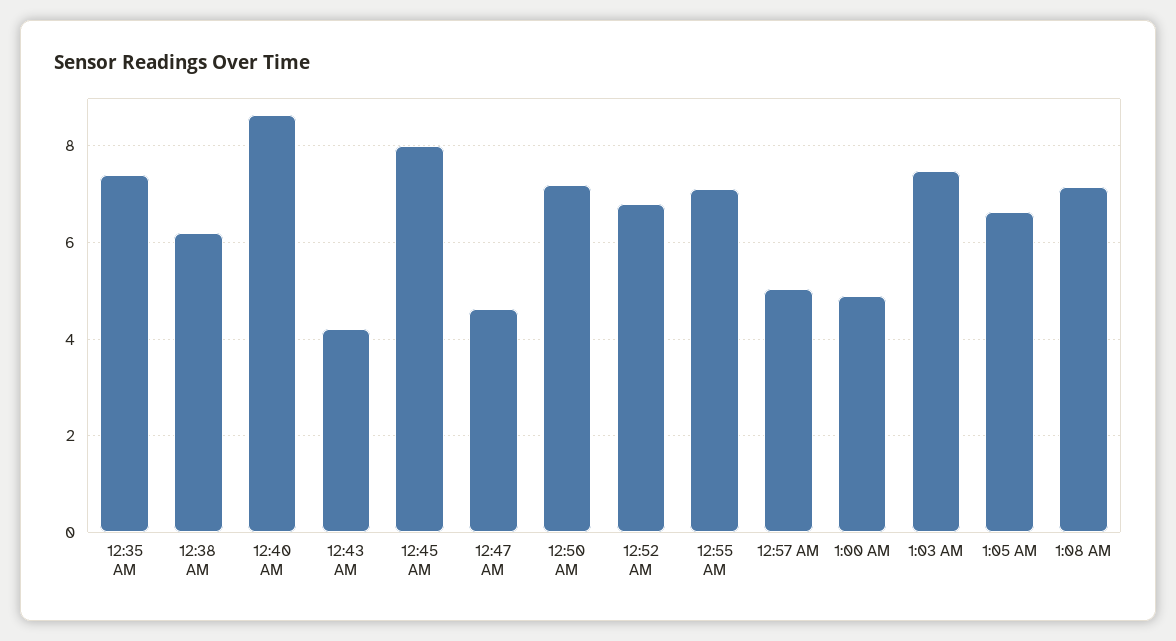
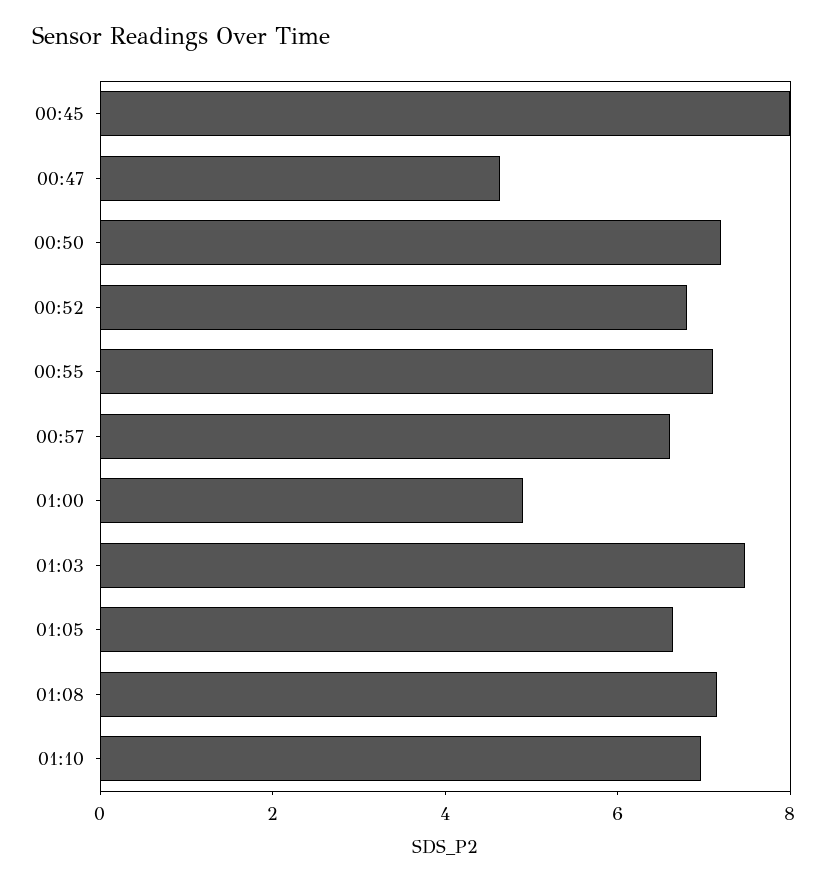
12:35 AM: 7.4 -> none
12:38 AM: 6.2 -> none
12:40 AM: 8.6 -> none
12:43 AM: 4.2 -> none
12:57 AM: 5 -> 6.5
01:10: none -> 7

